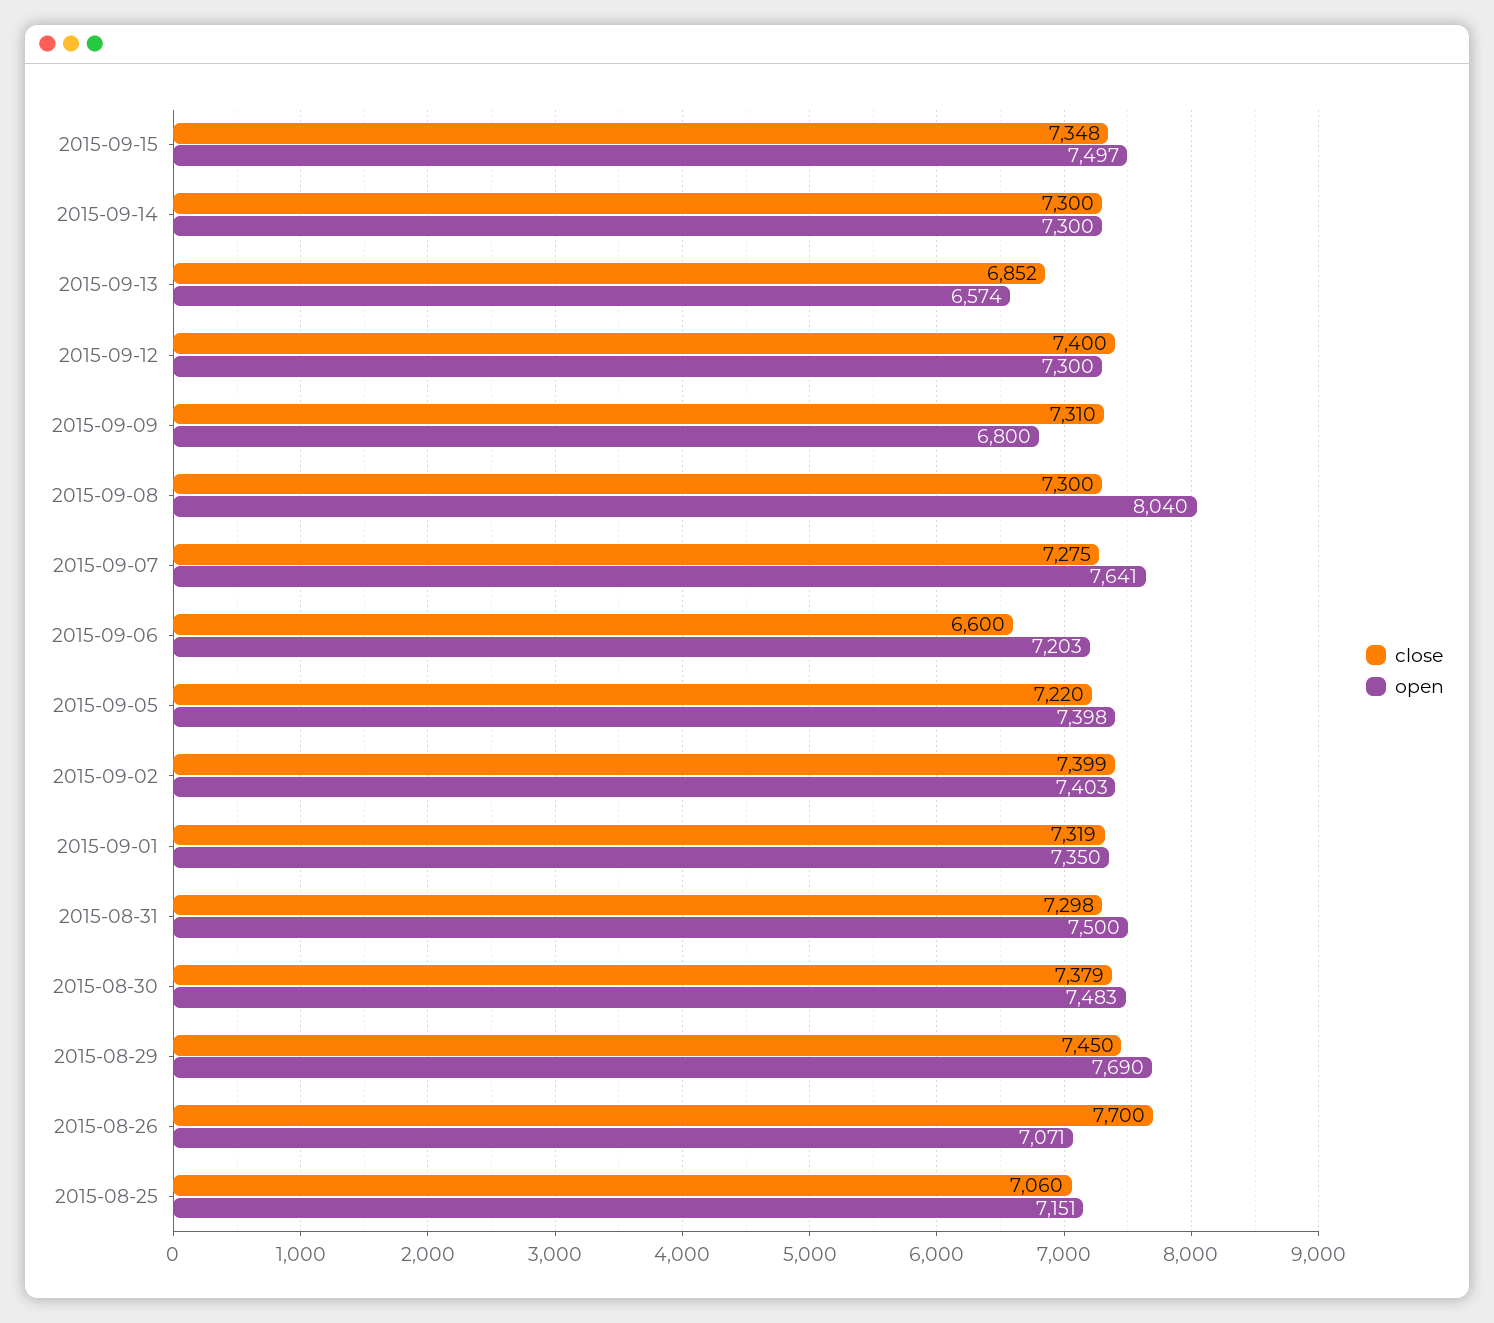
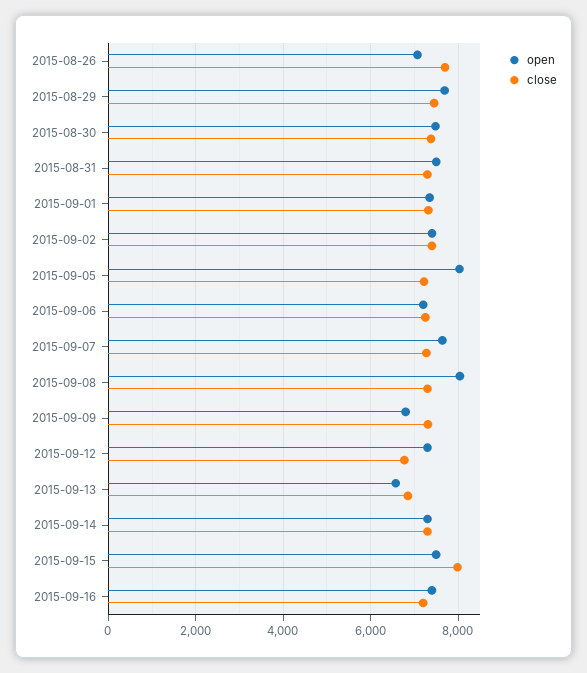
close, 2015-09-15: 7348 -> 8000
close, 2015-09-12: 7400 -> 6800
close, 2015-09-06: 6600 -> 7200
open, 2015-09-05: 7398 -> 8000
close, 2015-08-25: 7060 -> none
open, 2015-08-25: 7151 -> none
open, 2015-09-16: none -> 7400
close, 2015-09-16: none -> 7200

